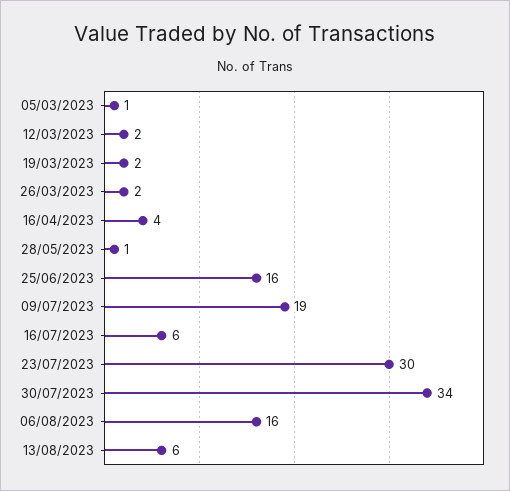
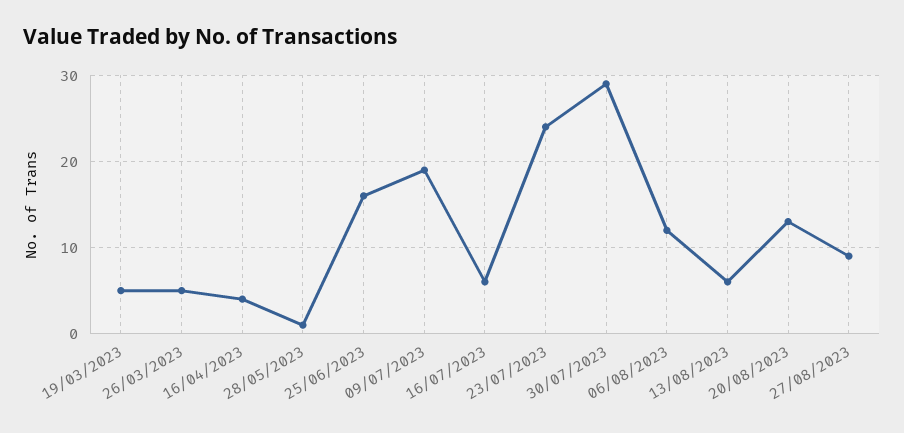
05/03/2023: 1 -> none
12/03/2023: 2 -> none
19/03/2023: 2 -> 5
26/03/2023: 2 -> 5
23/07/2023: 30 -> 24
30/07/2023: 34 -> 29
06/08/2023: 16 -> 12
20/08/2023: none -> 13
27/08/2023: none -> 9

